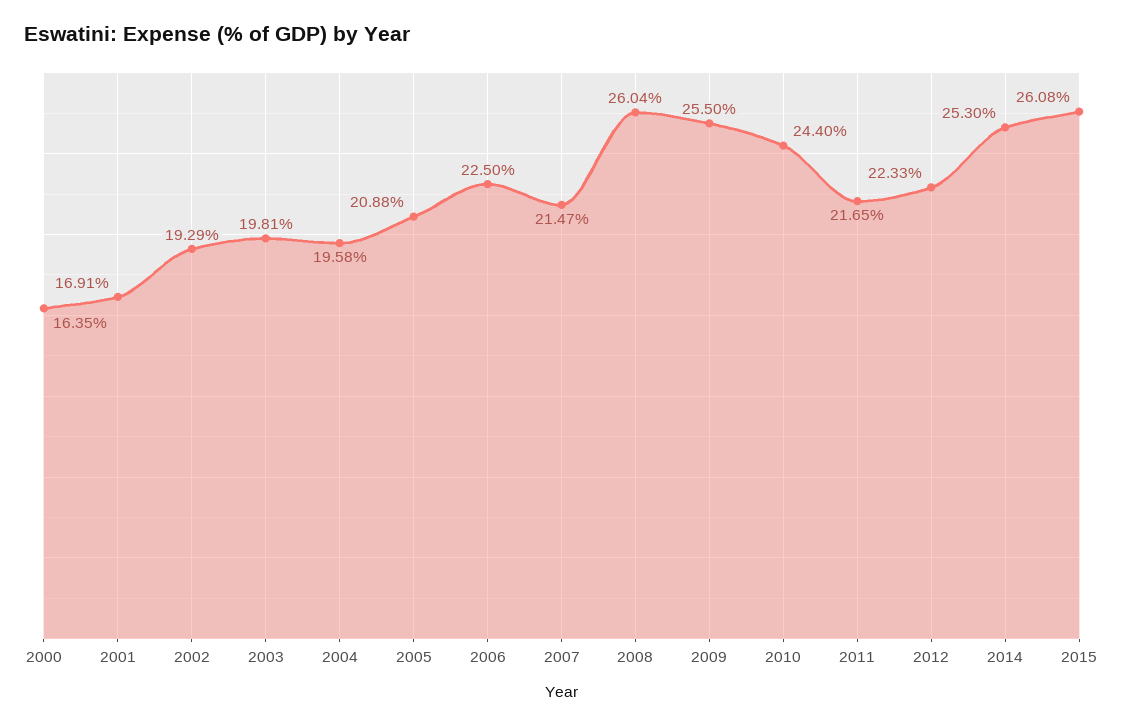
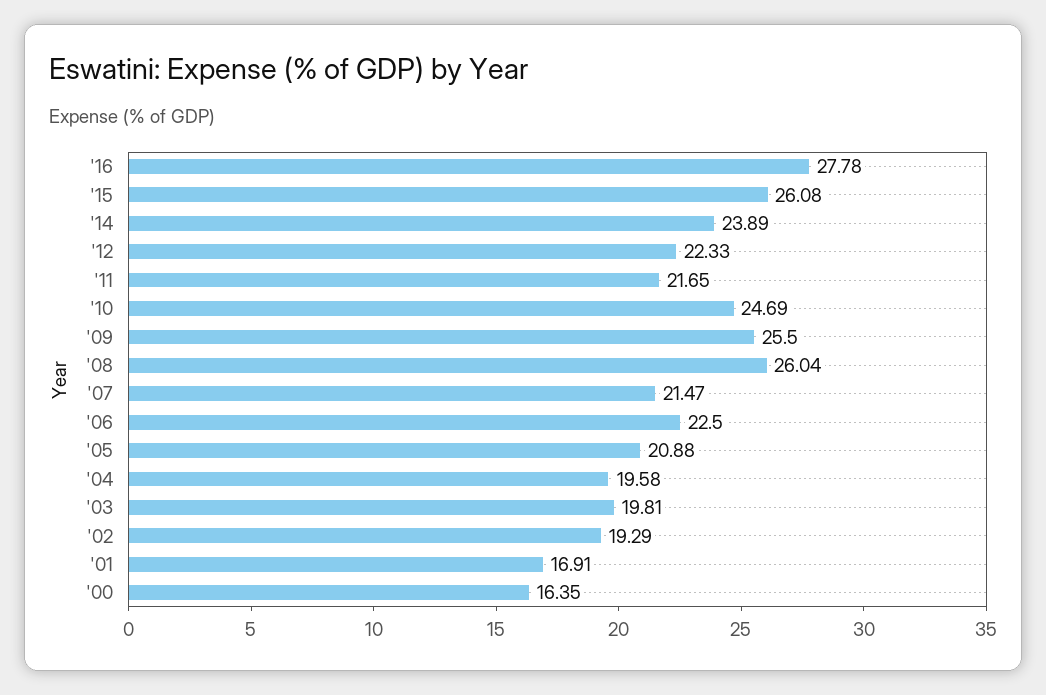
2010: 24.4 -> 24.69
2014: 25.3 -> 23.89
'16: none -> 27.78

